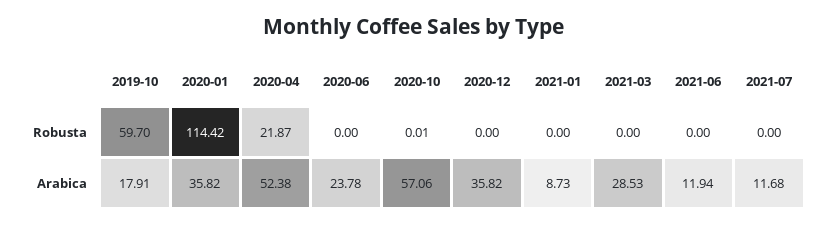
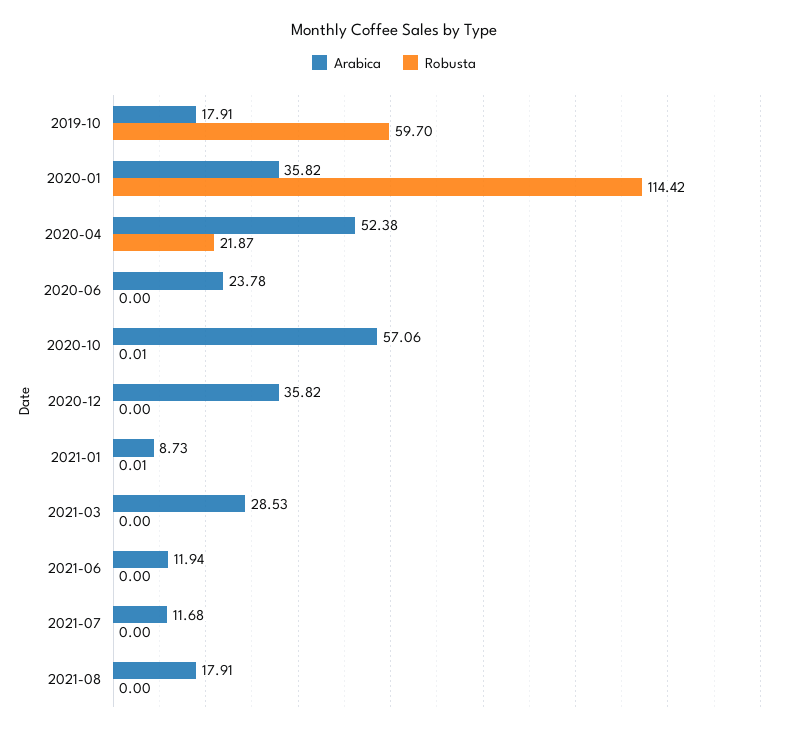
Robusta, 2021-01: 0 -> 0.01
Arabica, 2021-08: none -> 17.91
Robusta, 2021-08: none -> 0

